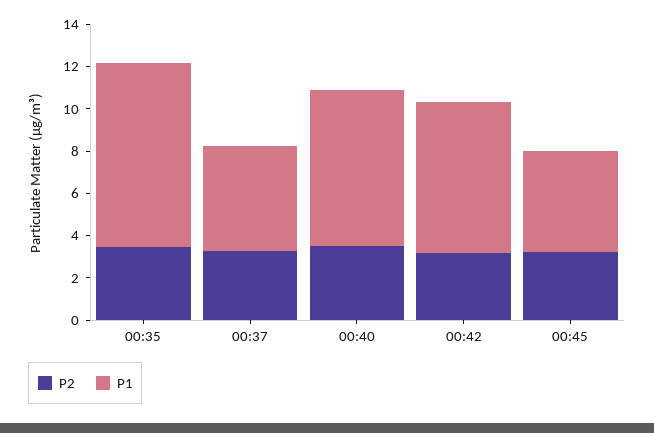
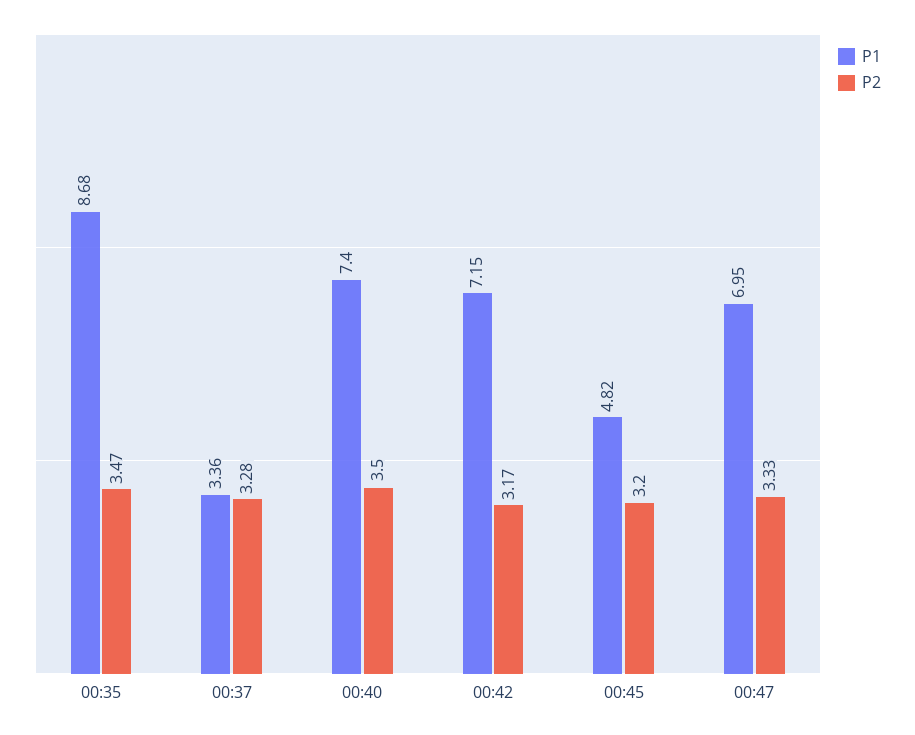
P1, 00:37: 5 -> 3.36
P1, 00:47: none -> 6.95
P2, 00:47: none -> 3.33

